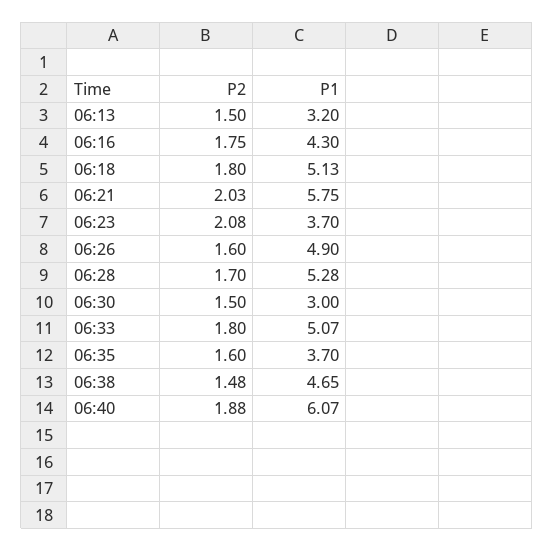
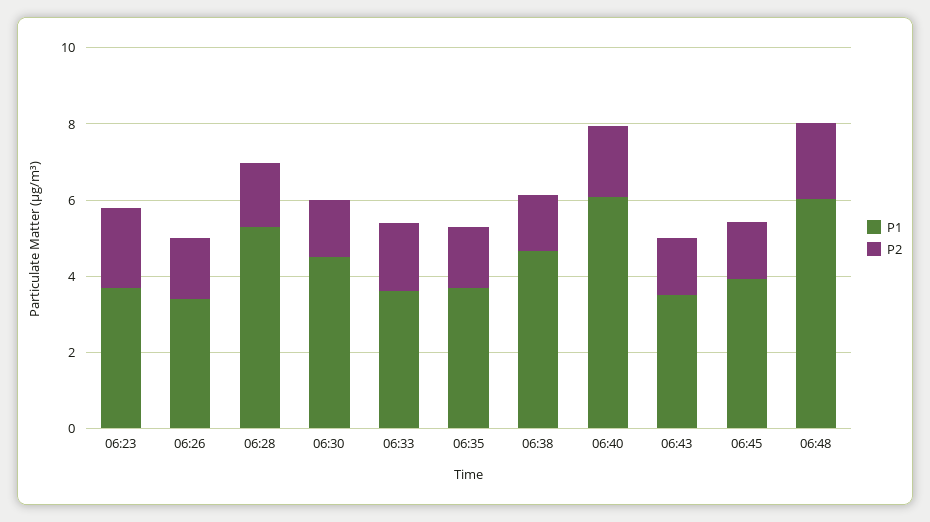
P2, 06:13: 1.5 -> none
P1, 06:13: 3.2 -> none
P2, 06:16: 1.75 -> none
P1, 06:16: 4.3 -> none
P2, 06:18: 1.8 -> none
P1, 06:18: 5.13 -> none
P2, 06:21: 2.03 -> none
P1, 06:21: 5.75 -> none
P1, 06:26: 4.9 -> 3.5
P1, 06:30: 3 -> 4.5
P1, 06:33: 5.07 -> 3.5
P1, 06:43: none -> 3.5
P2, 06:43: none -> 1.5
P1, 06:45: none -> 4
P2, 06:45: none -> 1.5
P1, 06:48: none -> 6
P2, 06:48: none -> 2

